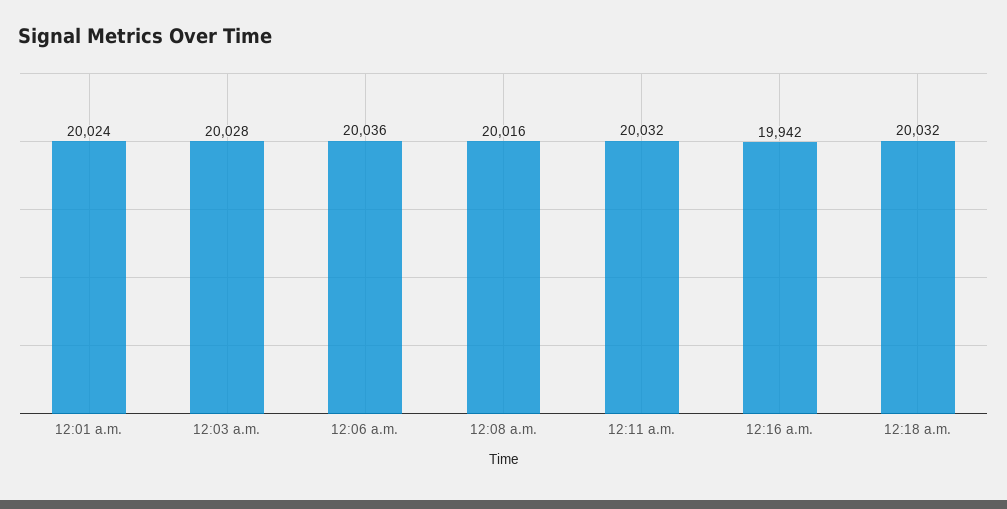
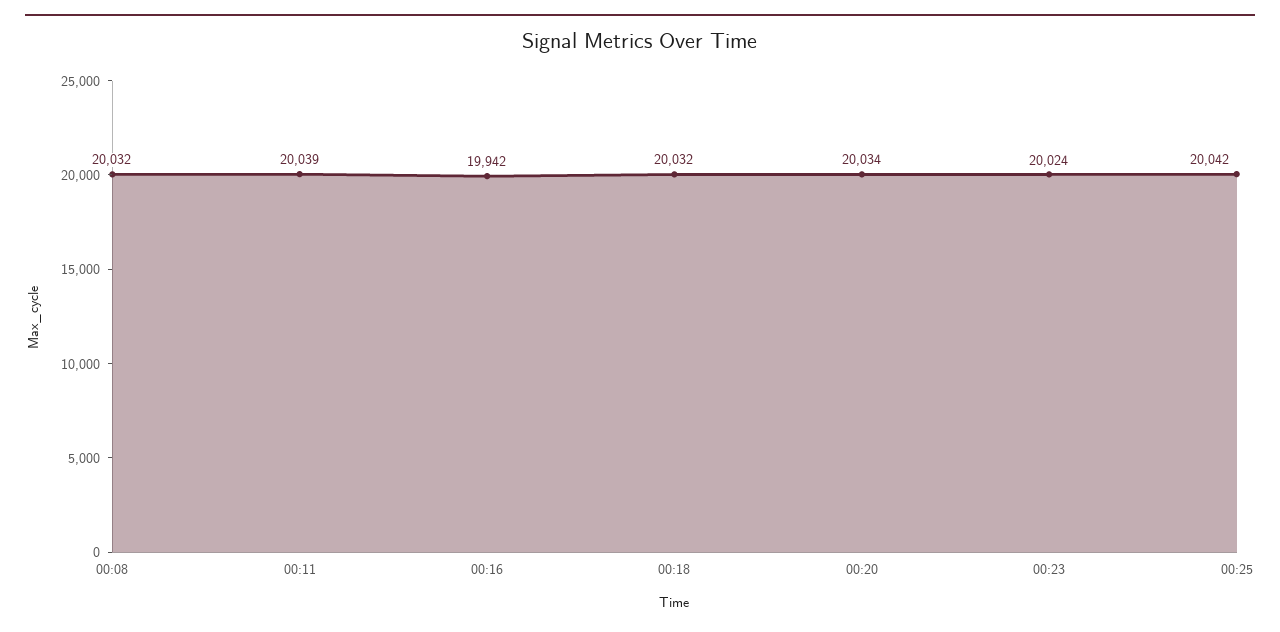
12:01 a.m.: 20024 -> none
12:03 a.m.: 20028 -> none
12:06 a.m.: 20036 -> none
12:08 a.m.: 20016 -> 20032
12:11 a.m.: 20032 -> 20039
00:20: none -> 20034
00:23: none -> 20024
00:25: none -> 20042

